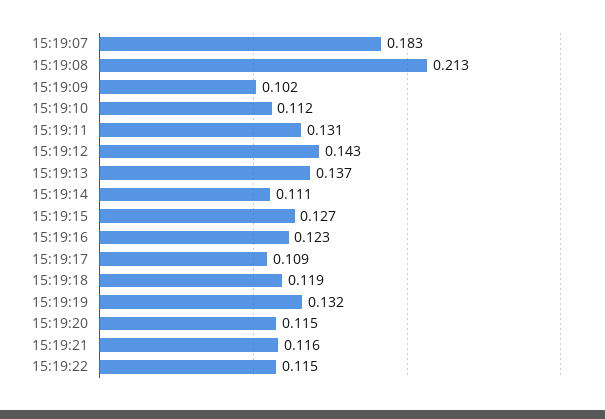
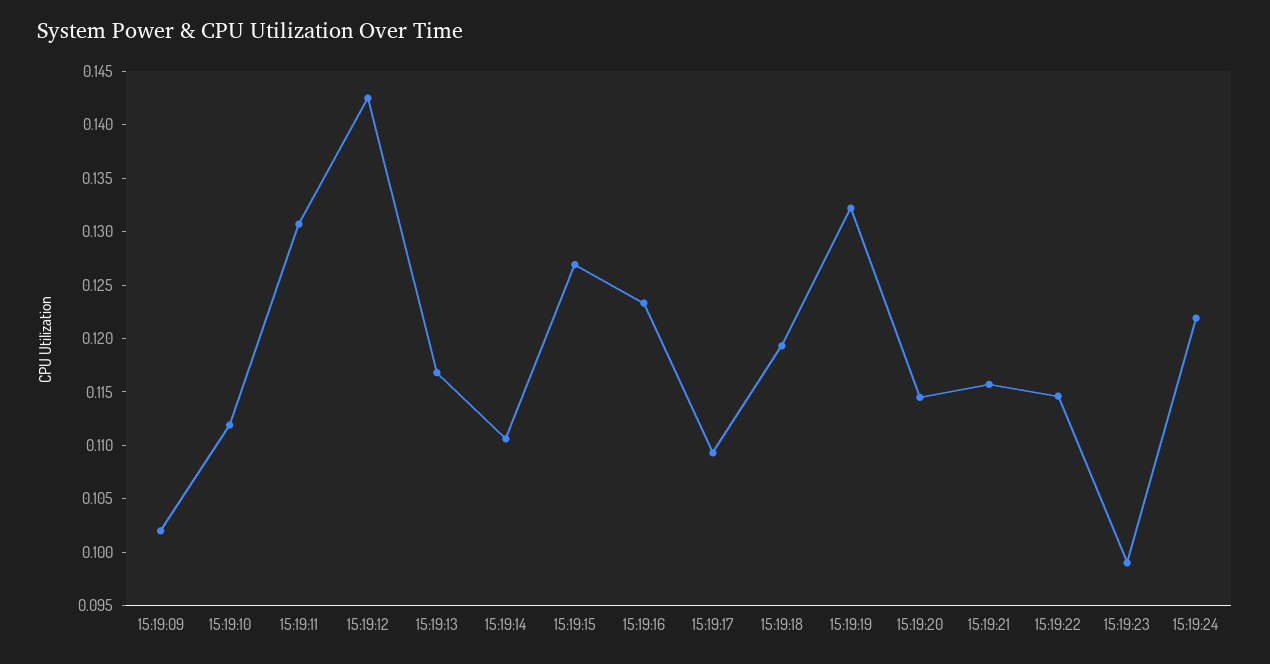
15:19:07: 0.183 -> none
15:19:08: 0.213 -> none
15:19:13: 0.137 -> 0.117
15:19:23: none -> 0.099
15:19:24: none -> 0.122

